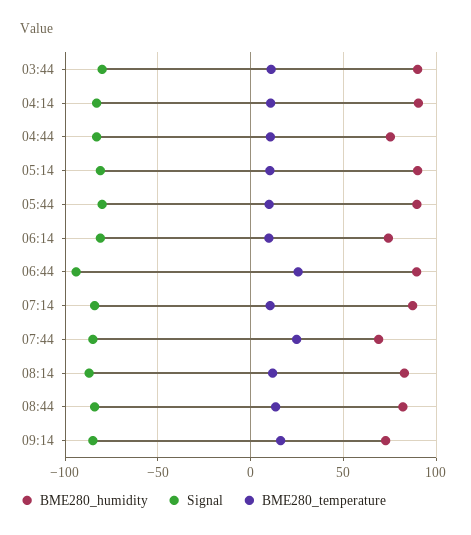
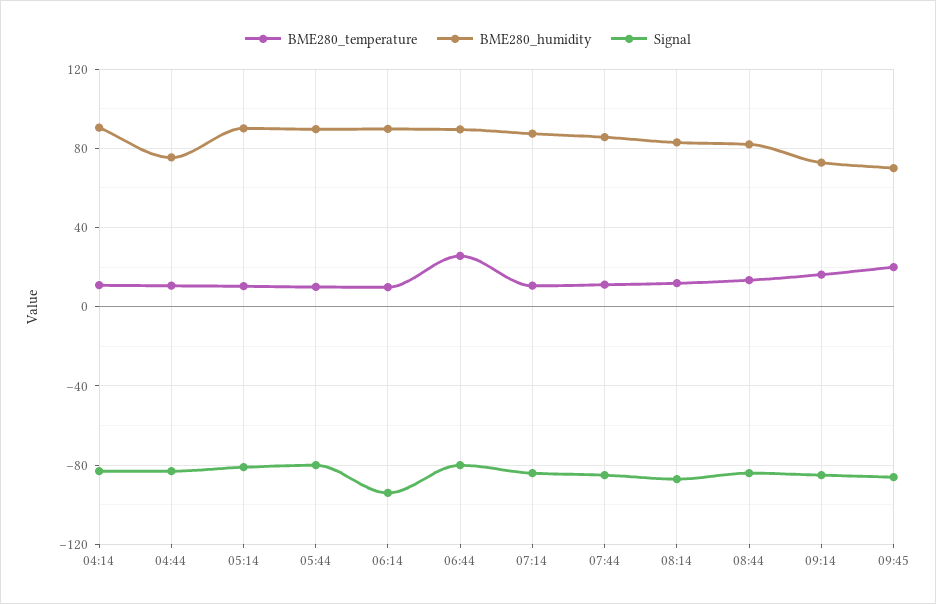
BME280_humidity, 03:44: 90 -> none
Signal, 03:44: -80 -> none
BME280_temperature, 03:44: 10 -> none
BME280_humidity, 06:14: 75 -> 90
Signal, 06:14: -80 -> -95
Signal, 06:44: -95 -> -80
BME280_humidity, 07:44: 70 -> 85
BME280_temperature, 07:44: 25 -> 10
BME280_temperature, 09:45: none -> 20
BME280_humidity, 09:45: none -> 70
Signal, 09:45: none -> -85

